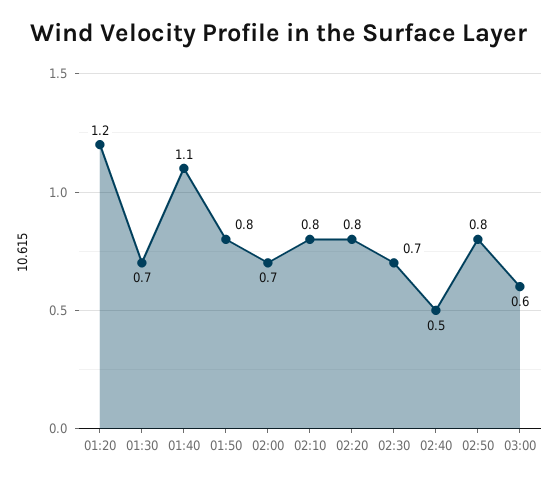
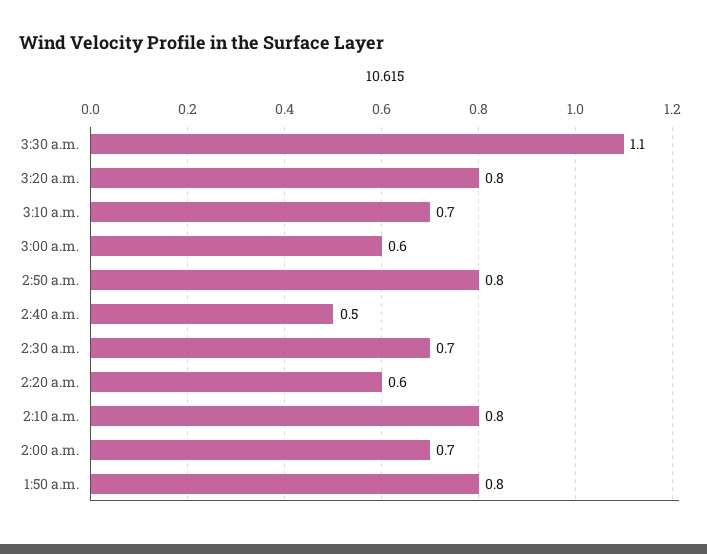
01:20: 1.2 -> none
01:30: 0.7 -> none
01:40: 1.1 -> none
02:20: 0.8 -> 0.6
3:30 a.m.: none -> 1.1
3:20 a.m.: none -> 0.8
3:10 a.m.: none -> 0.7

